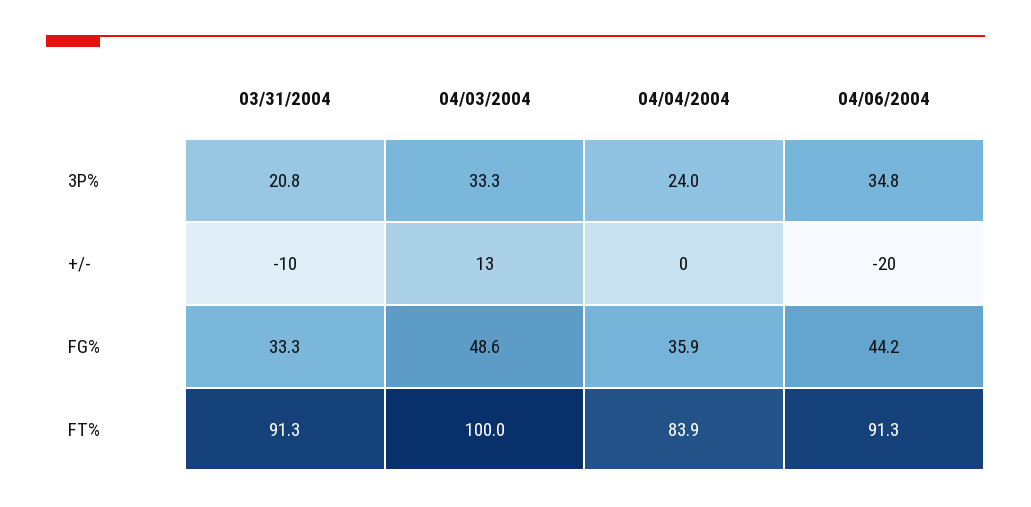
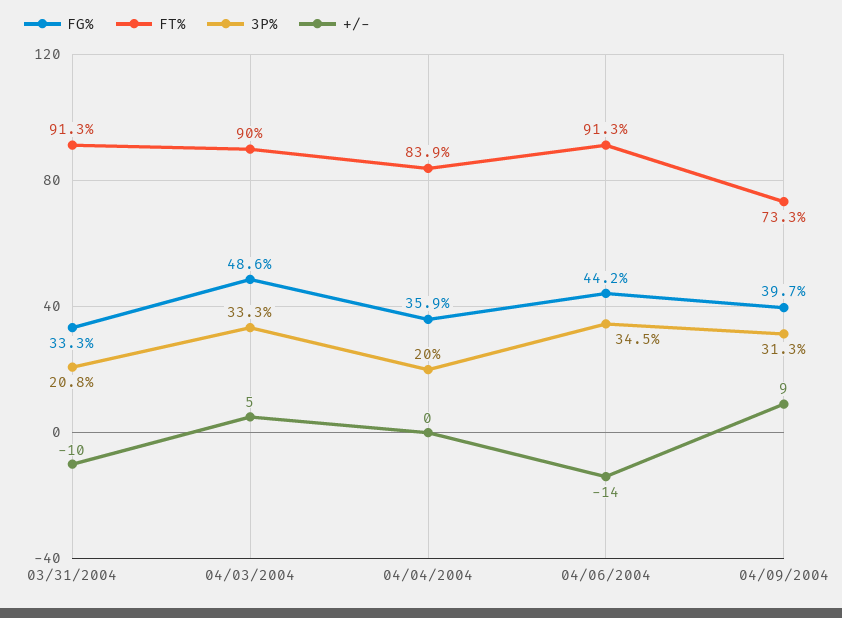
3P%, 04/04/2004: 24 -> 20
3P%, 04/06/2004: 34.8 -> 34.5
+/-, 04/03/2004: 13 -> 5
+/-, 04/06/2004: -20 -> -14
FT%, 04/03/2004: 100 -> 90
FG%, 04/09/2004: none -> 39.7
FT%, 04/09/2004: none -> 73.3
3P%, 04/09/2004: none -> 31.3
+/-, 04/09/2004: none -> 9

